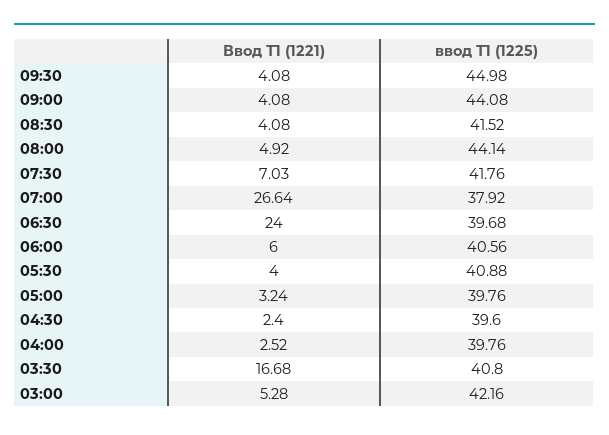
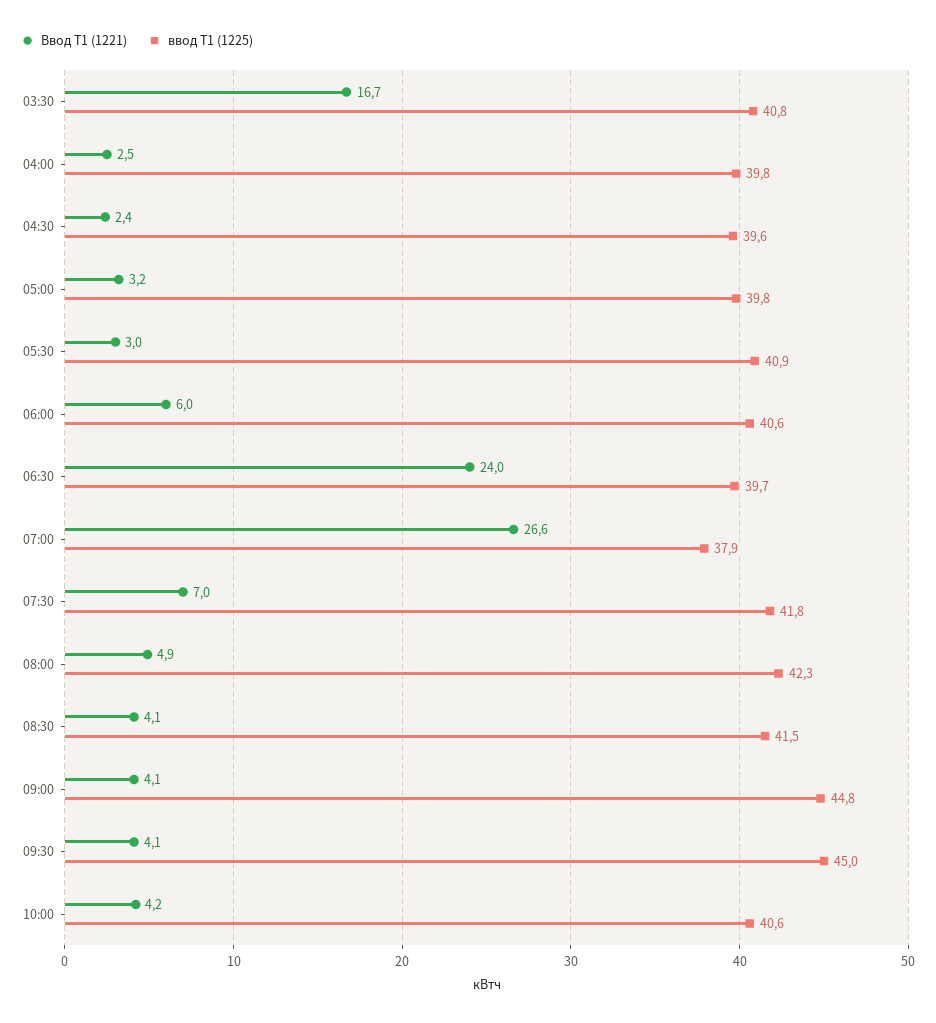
ввод Т1 (1225), 09:00: 44.08 -> 44.8
ввод Т1 (1225), 08:00: 44.14 -> 42.3
Ввод Т1 (1221), 05:30: 4 -> 3
Ввод Т1 (1221), 03:00: 5.28 -> none
ввод Т1 (1225), 03:00: 42.16 -> none
Ввод Т1 (1221), 10:00: none -> 4.2
ввод Т1 (1225), 10:00: none -> 40.6

